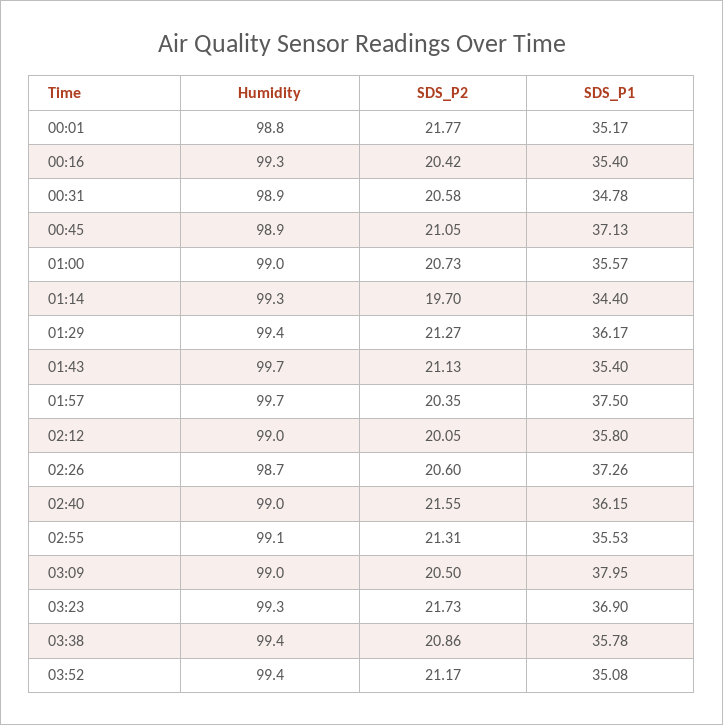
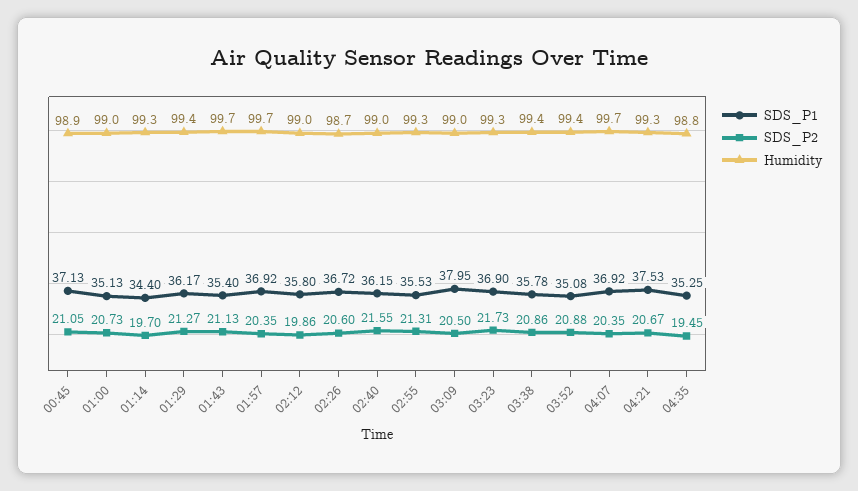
Humidity, 00:01: 98.8 -> none
SDS_P2, 00:01: 21.77 -> none
SDS_P1, 00:01: 35.17 -> none
Humidity, 00:16: 99.3 -> none
SDS_P2, 00:16: 20.42 -> none
SDS_P1, 00:16: 35.4 -> none
Humidity, 00:31: 98.9 -> none
SDS_P2, 00:31: 20.58 -> none
SDS_P1, 00:31: 34.78 -> none
SDS_P1, 01:00: 35.57 -> 35.13
SDS_P1, 01:57: 37.5 -> 36.92
SDS_P2, 02:12: 20.05 -> 19.86
SDS_P1, 02:26: 37.26 -> 36.72
Humidity, 02:55: 99.1 -> 99.3
SDS_P2, 03:52: 21.17 -> 20.88
SDS_P1, 04:07: none -> 36.92
SDS_P2, 04:07: none -> 20.35
Humidity, 04:07: none -> 99.7
SDS_P1, 04:21: none -> 37.53
SDS_P2, 04:21: none -> 20.67
Humidity, 04:21: none -> 99.3
SDS_P1, 04:35: none -> 35.25
SDS_P2, 04:35: none -> 19.45
Humidity, 04:35: none -> 98.8

